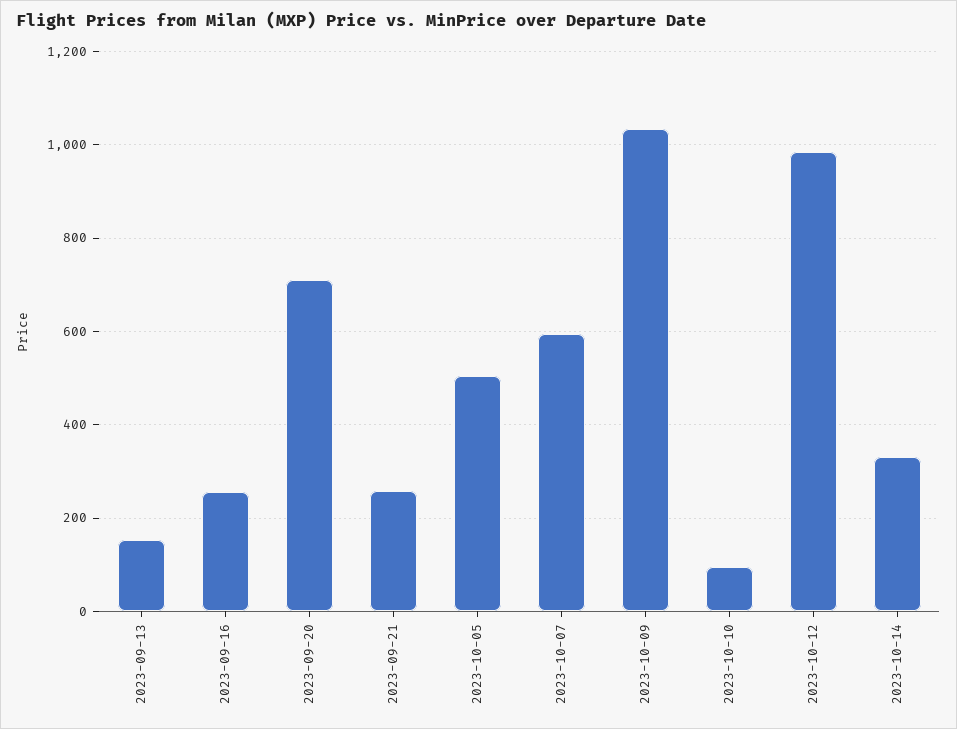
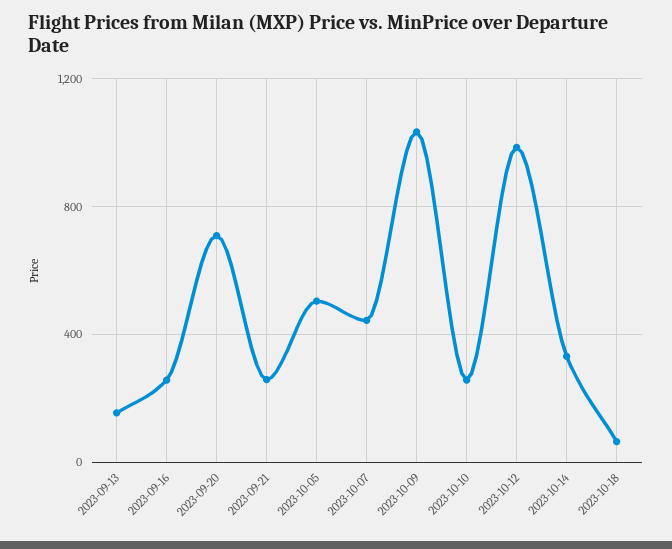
2023-10-07: 600 -> 450
2023-10-10: 100 -> 250
2023-10-18: none -> 50

